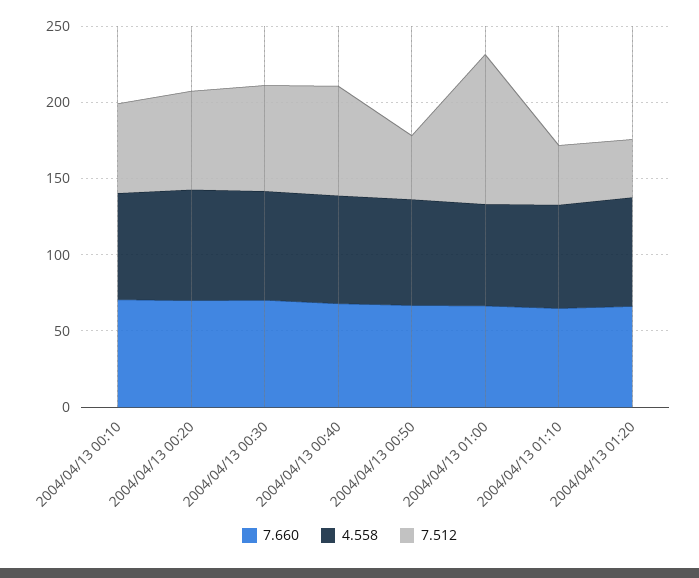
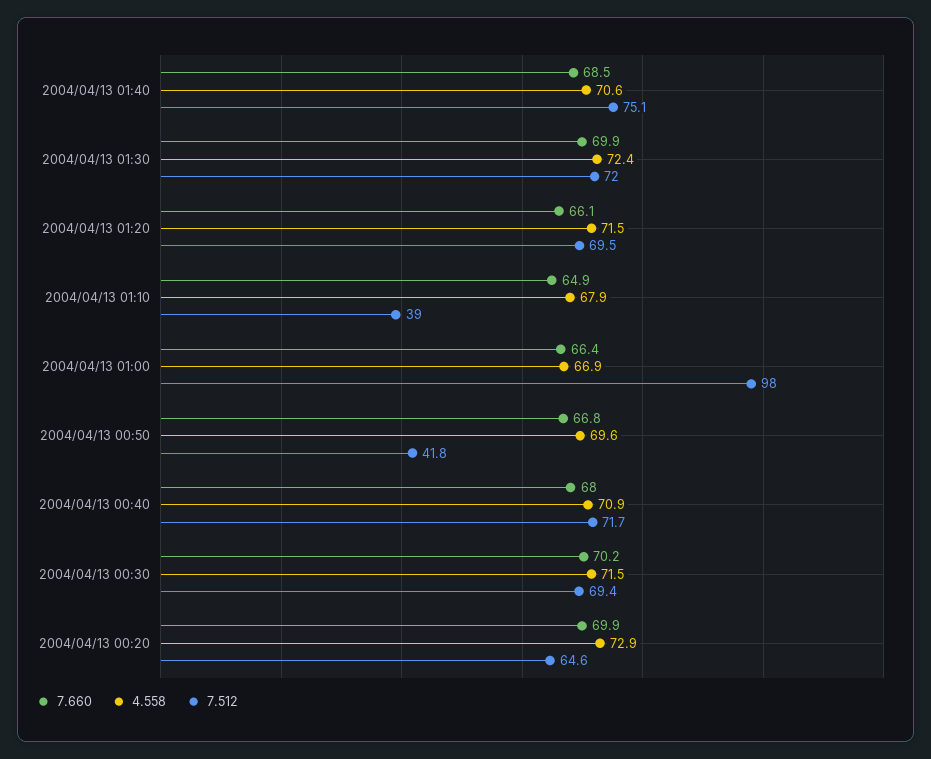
7.660, 2004/04/13 00:10: 70 -> none
4.558, 2004/04/13 00:10: 70 -> none
7.512, 2004/04/13 00:10: 60 -> none
7.512, 2004/04/13 01:20: 40 -> 69.5
7.660, 2004/04/13 01:40: none -> 68.5
4.558, 2004/04/13 01:40: none -> 70.6
7.512, 2004/04/13 01:40: none -> 75.1
7.660, 2004/04/13 01:30: none -> 69.9
4.558, 2004/04/13 01:30: none -> 72.4
7.512, 2004/04/13 01:30: none -> 72

